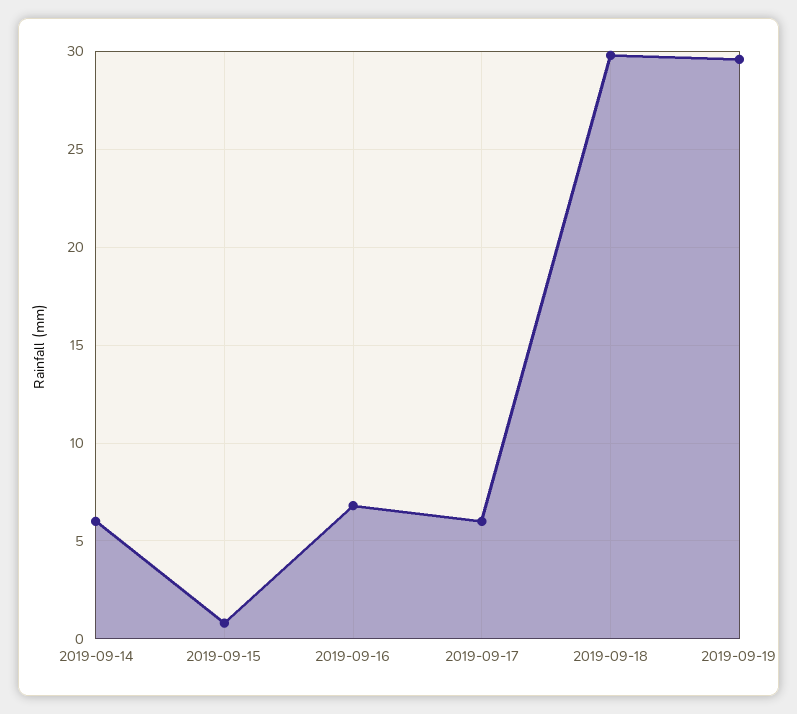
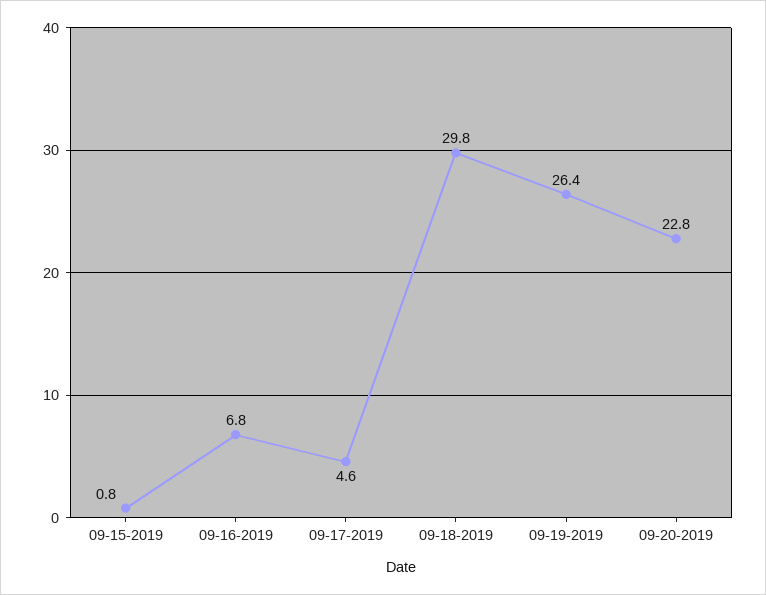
2019-09-14: 6 -> none
2019-09-17: 6 -> 4.6
2019-09-19: 29.5 -> 26.4
09-20-2019: none -> 22.8

